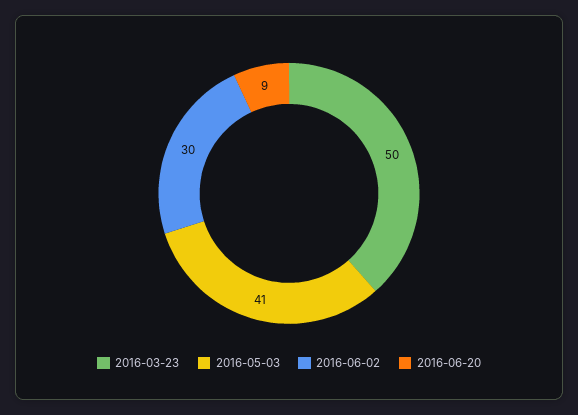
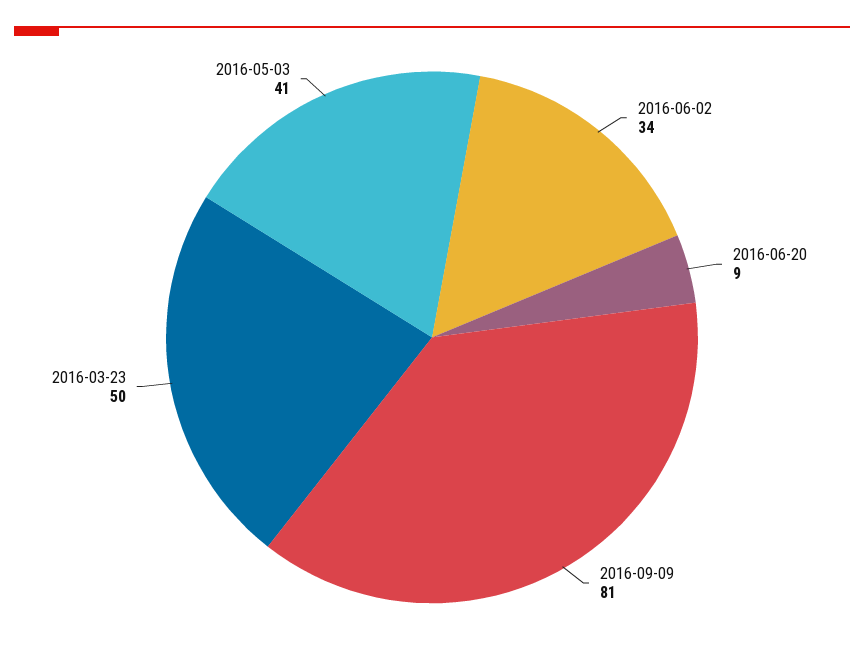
2016-06-02: 30 -> 34
2016-09-09: none -> 81

